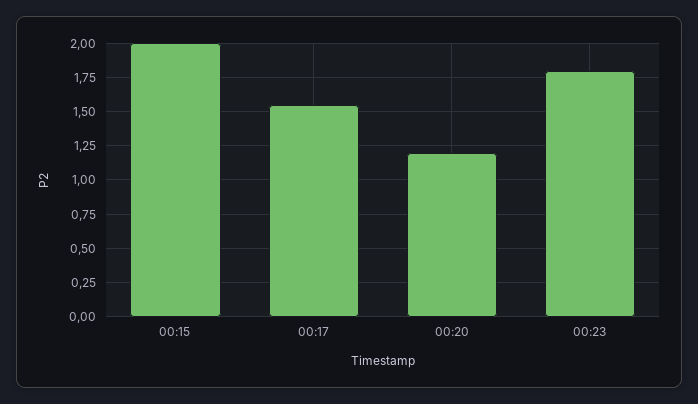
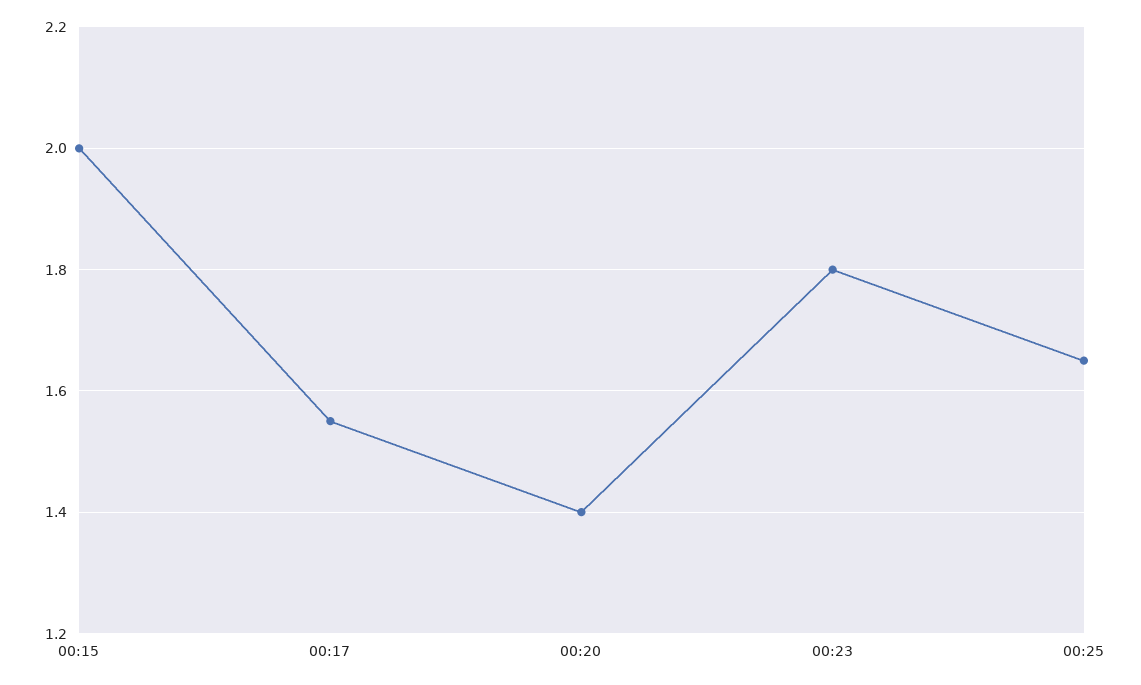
00:20: 1.2 -> 1.4
00:25: none -> 1.65

